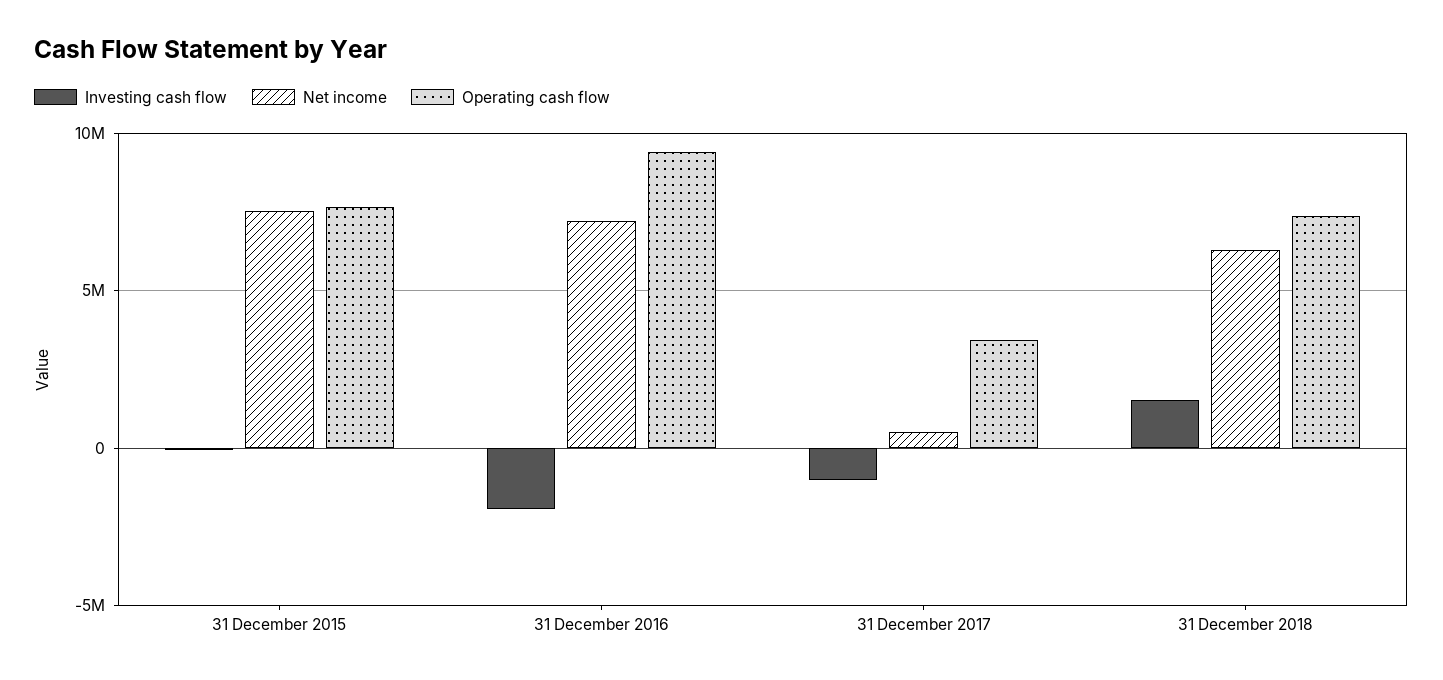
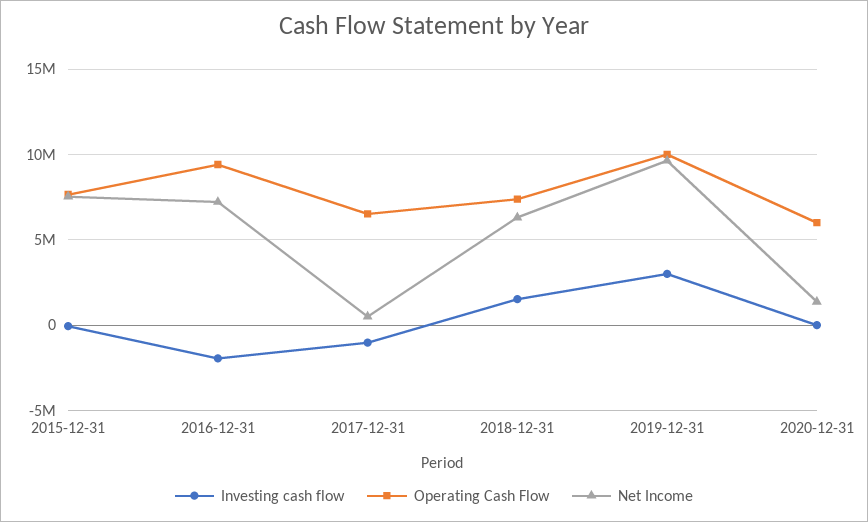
Operating cash flow, 31 December 2017: 3500000 -> 6500000
Investing cash flow, 2019-12-31: none -> 3000000
Operating cash flow, 2019-12-31: none -> 10000000
Net income, 2019-12-31: none -> 9500000
Investing cash flow, 2020-12-31: none -> 0
Operating cash flow, 2020-12-31: none -> 6000000
Net income, 2020-12-31: none -> 1500000

